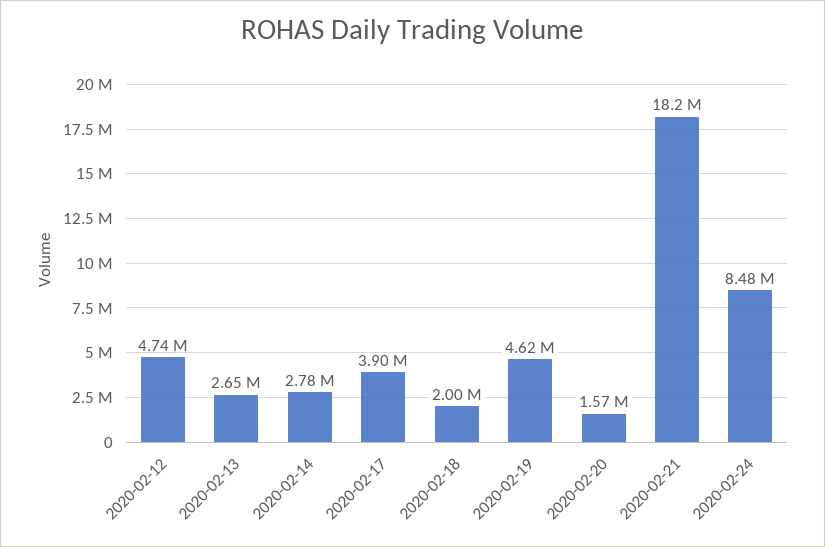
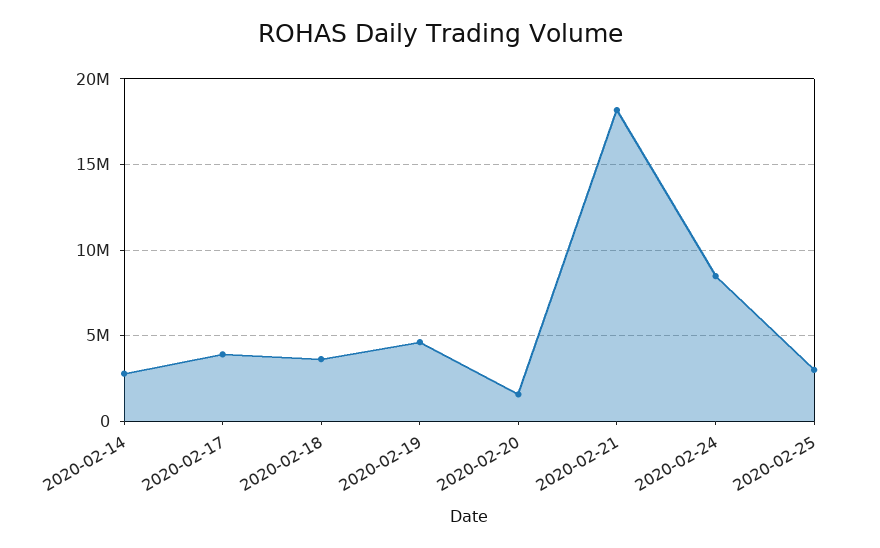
2020-02-12: 4740000 -> none
2020-02-13: 2650000 -> none
2020-02-18: 2000000 -> 3500000
2020-02-25: none -> 3000000

